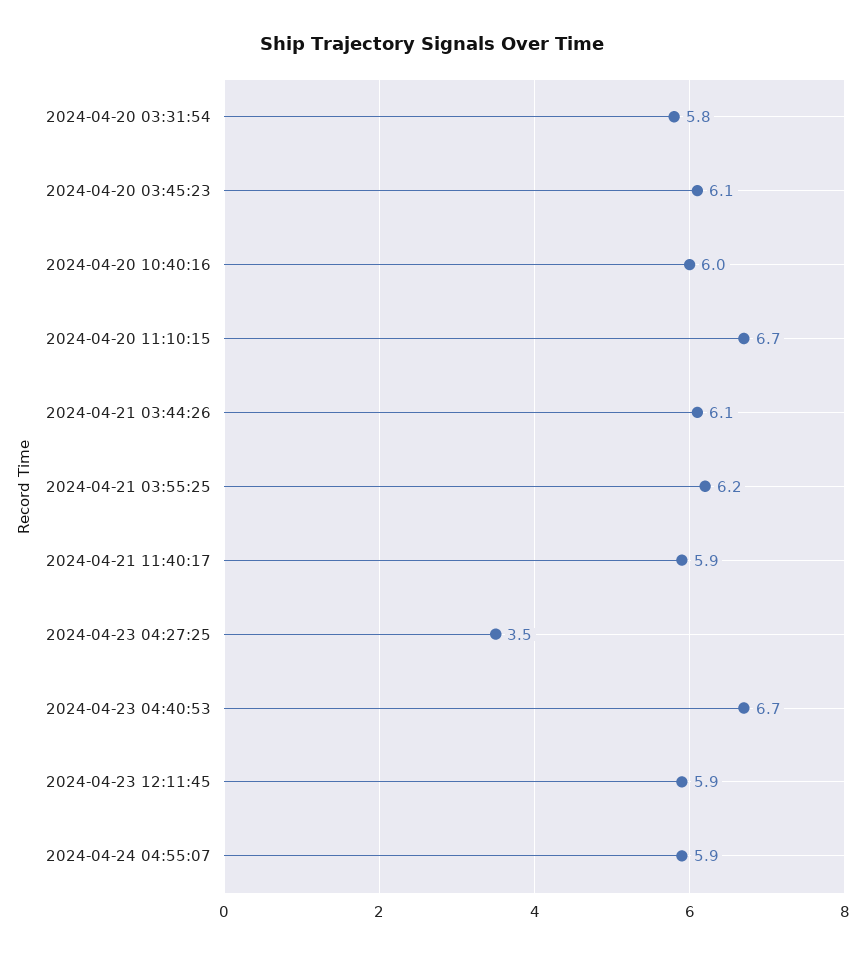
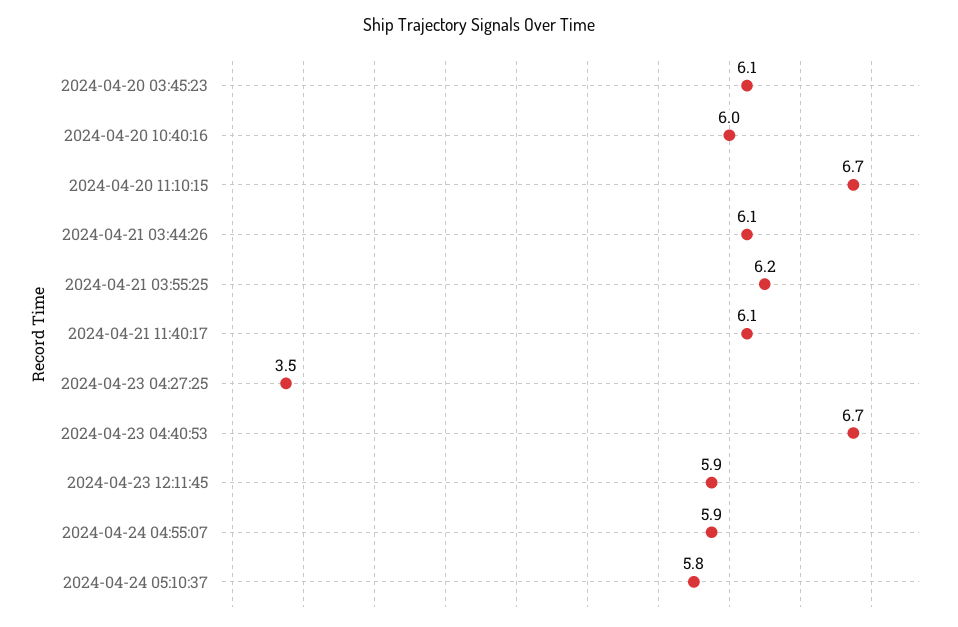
2024-04-20 03:31:54: 5.8 -> none
2024-04-21 11:40:17: 5.9 -> 6.1
2024-04-24 05:10:37: none -> 5.8

